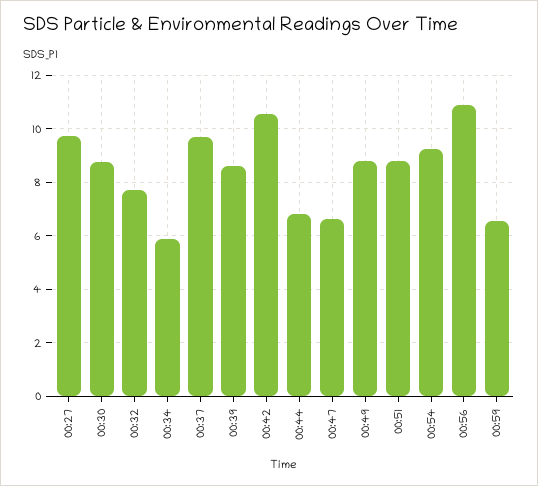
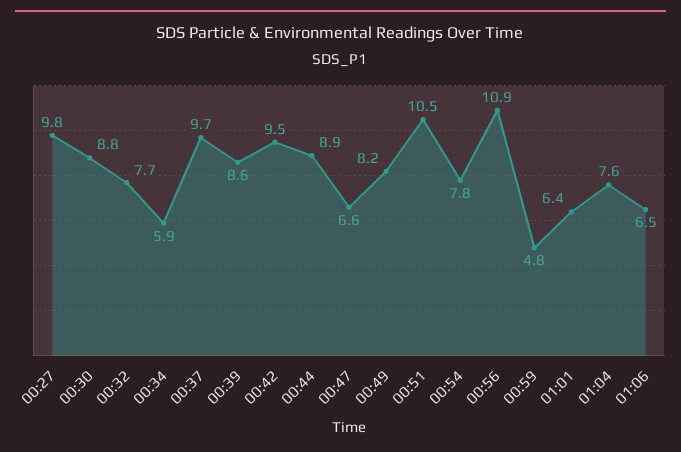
00:42: 10.5 -> 9.5
00:44: 6.75 -> 8.9
00:49: 8.75 -> 8.2
00:51: 8.75 -> 10.5
00:54: 9.25 -> 7.8
00:59: 6.5 -> 4.8
01:01: none -> 6.4
01:04: none -> 7.6
01:06: none -> 6.5

